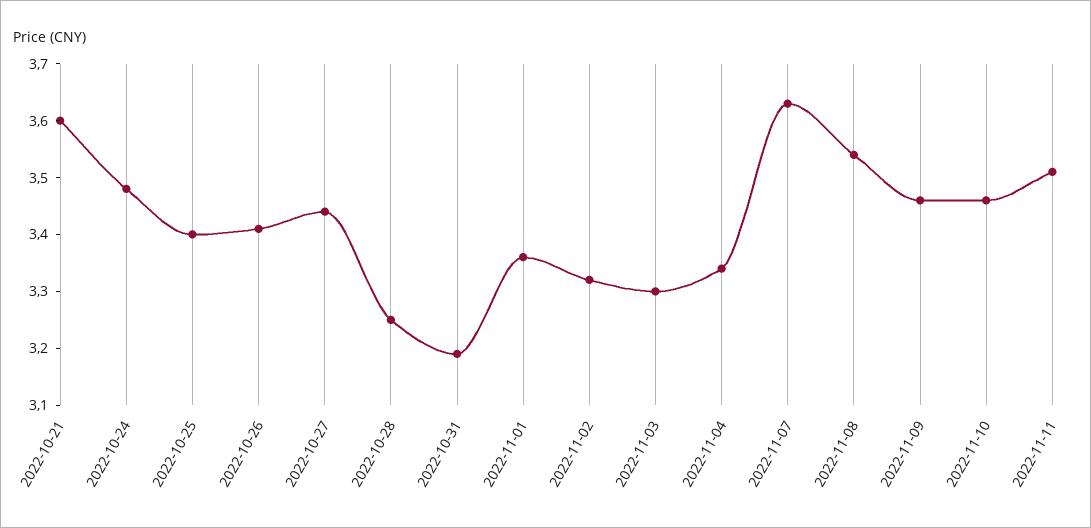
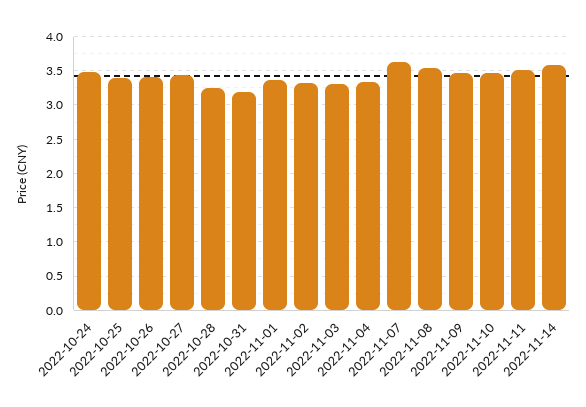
2022-10-21: 3.6 -> none
2022-11-14: none -> 3.6

